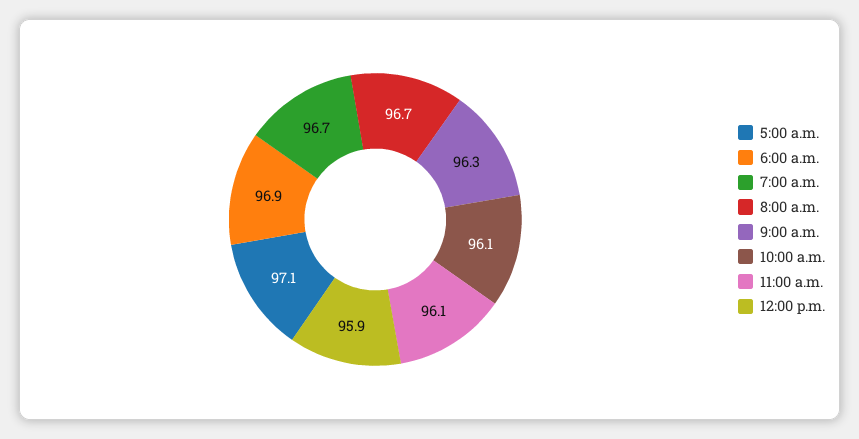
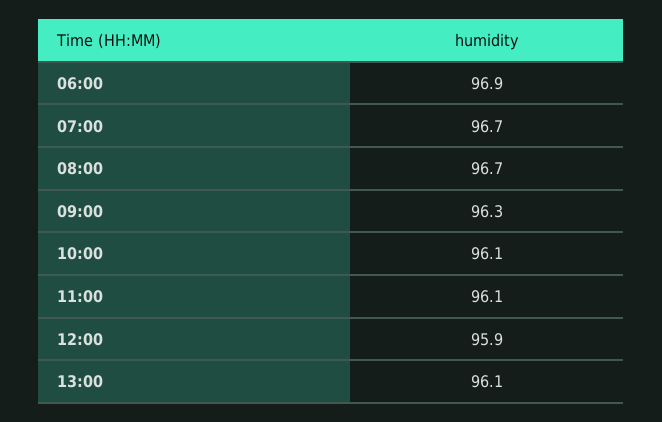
5:00 a.m.: 97.1 -> none
13:00: none -> 96.1

